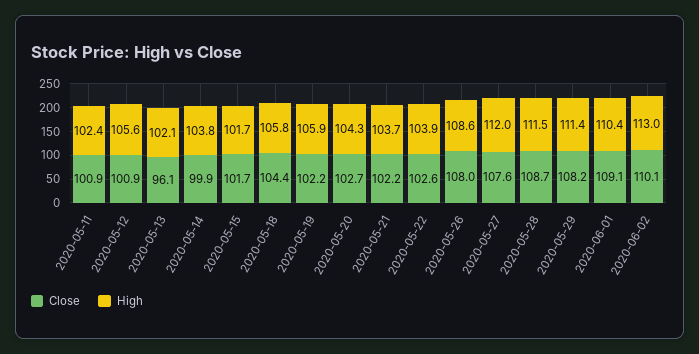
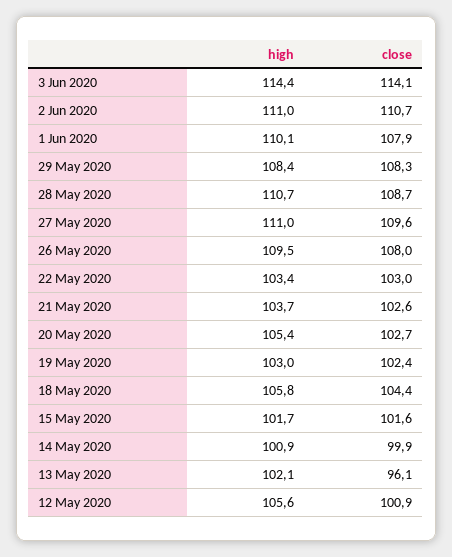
Close, 2020-05-11: 100.9 -> none
High, 2020-05-11: 102.4 -> none
High, 2020-05-14: 103.8 -> 100.9
Close, 2020-05-15: 101.7 -> 101.6
Close, 2020-05-19: 102.2 -> 102.4
High, 2020-05-19: 105.9 -> 103
High, 2020-05-20: 104.3 -> 105.4
Close, 2020-05-21: 102.2 -> 102.6
Close, 2020-05-22: 102.6 -> 103
High, 2020-05-22: 103.9 -> 103.4
High, 2020-05-26: 108.6 -> 109.5
Close, 2020-05-27: 107.6 -> 109.6
High, 2020-05-27: 112 -> 111
High, 2020-05-28: 111.5 -> 110.7
Close, 2020-05-29: 108.2 -> 108.3
High, 2020-05-29: 111.4 -> 108.4
Close, 2020-06-01: 109.1 -> 107.9
High, 2020-06-01: 110.4 -> 110.1
Close, 2020-06-02: 110.1 -> 110.7
High, 2020-06-02: 113 -> 111
High, 3 Jun 2020: none -> 114.4
Close, 3 Jun 2020: none -> 114.1

